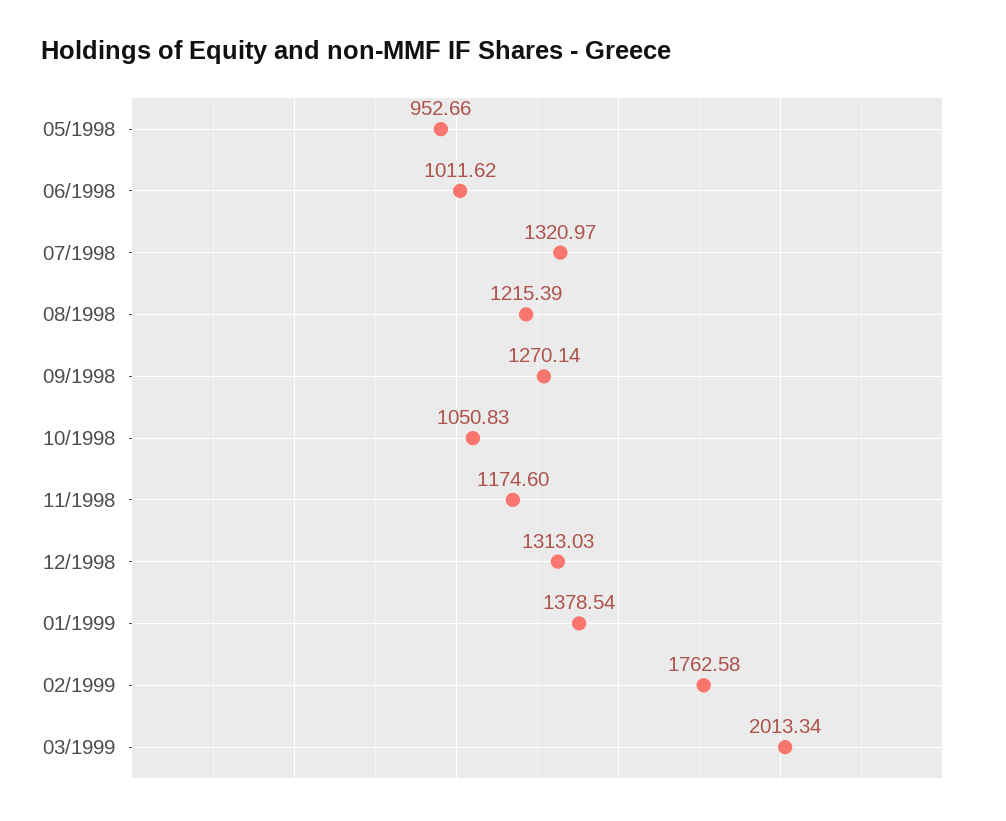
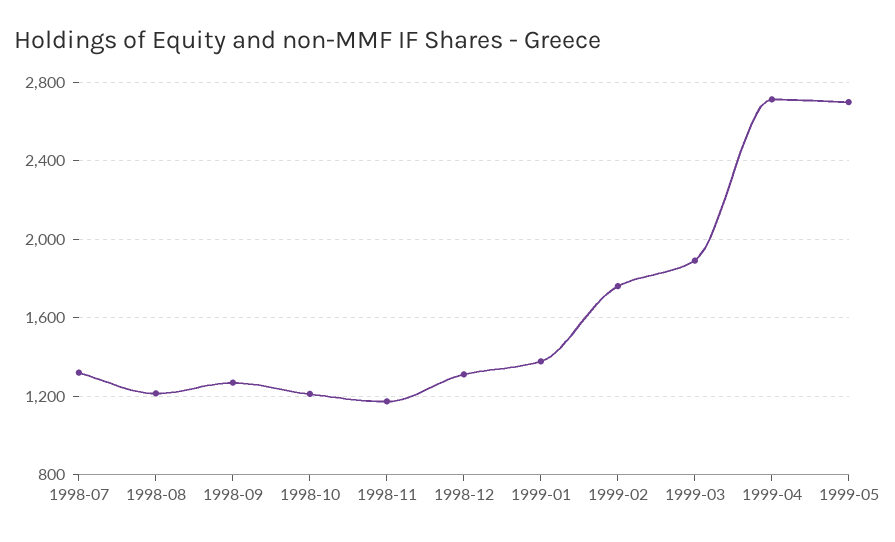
05/1998: 952.66 -> none
06/1998: 1011.62 -> none
10/1998: 1050.83 -> 1200
03/1999: 2013.34 -> 1900
1999-04: none -> 2700
1999-05: none -> 2700

